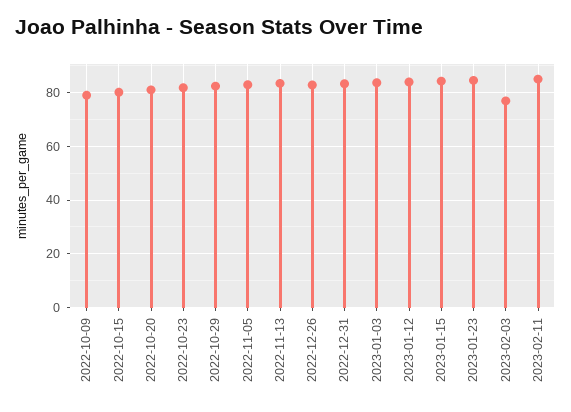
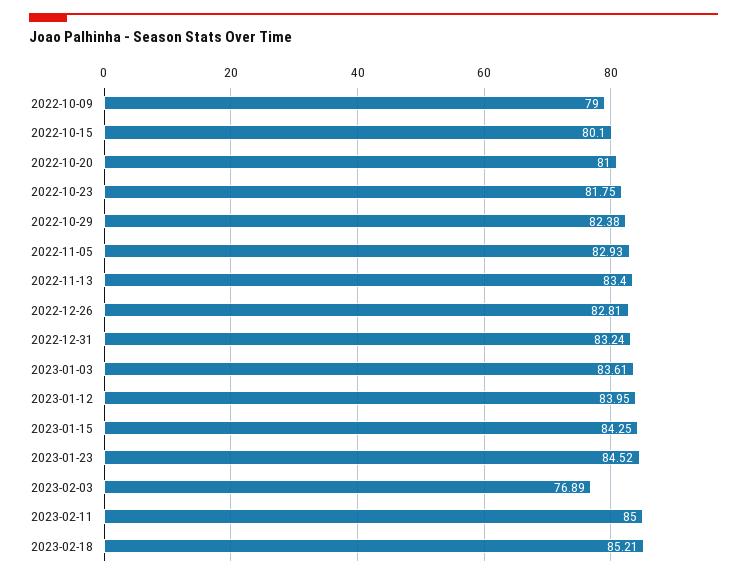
2023-02-18: none -> 85.21

